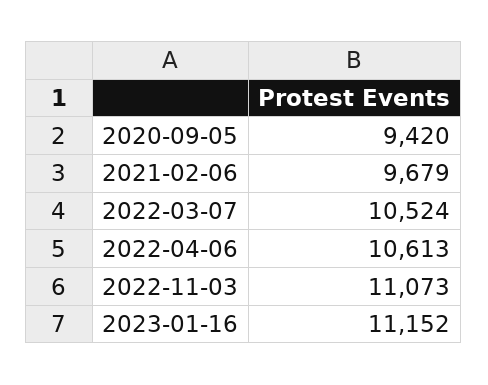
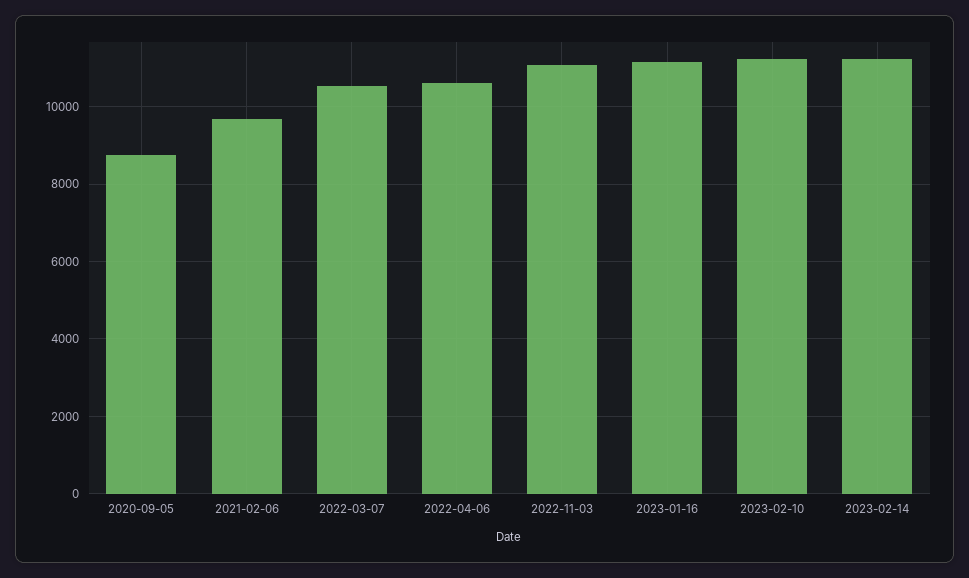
2020-09-05: 9420 -> 8800
2023-02-10: none -> 11200
2023-02-14: none -> 11200

